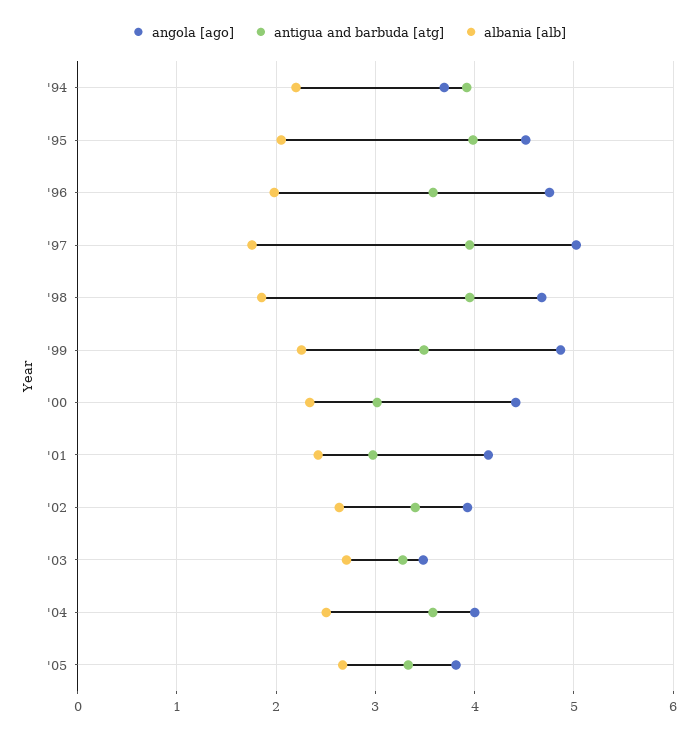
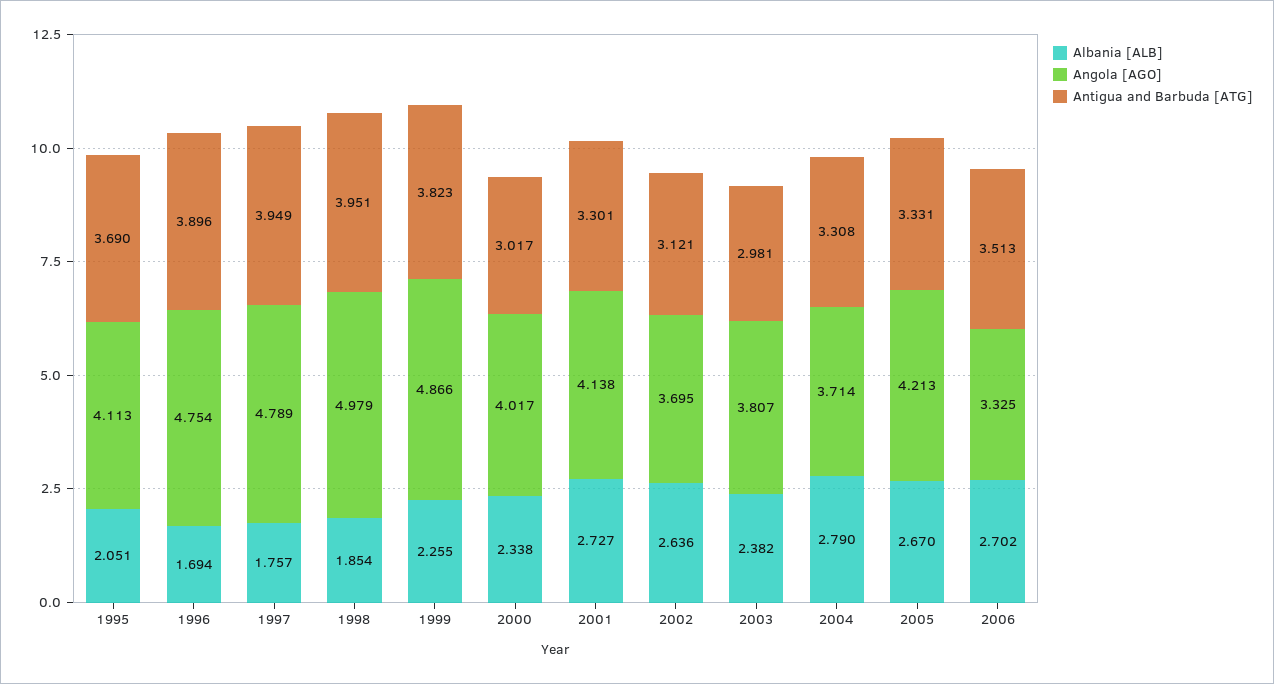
angola [ago], '94: 3.7 -> none
antigua and barbuda [atg], '94: 3.9 -> none
albania [alb], '94: 2.2 -> none
angola [ago], '95: 4.5 -> 4.113
antigua and barbuda [atg], '95: 4 -> 3.69
antigua and barbuda [atg], '96: 3.6 -> 3.896
albania [alb], '96: 2 -> 1.694
angola [ago], '97: 5 -> 4.789
angola [ago], '98: 4.7 -> 4.979
antigua and barbuda [atg], '99: 3.5 -> 3.823
angola [ago], '00: 4.4 -> 4.017
antigua and barbuda [atg], '01: 3 -> 3.301
albania [alb], '01: 2.4 -> 2.727
angola [ago], '02: 3.9 -> 3.695
antigua and barbuda [atg], '02: 3.4 -> 3.121
angola [ago], '03: 3.5 -> 3.807
antigua and barbuda [atg], '03: 3.3 -> 2.981
albania [alb], '03: 2.7 -> 2.382
angola [ago], '04: 4 -> 3.714
antigua and barbuda [atg], '04: 3.6 -> 3.308
albania [alb], '04: 2.5 -> 2.79
angola [ago], '05: 3.8 -> 4.213
albania [alb], 2006: none -> 2.702
angola [ago], 2006: none -> 3.325
antigua and barbuda [atg], 2006: none -> 3.513

